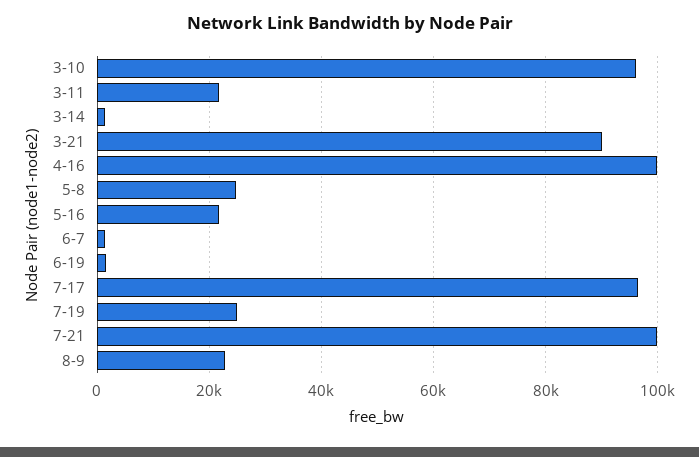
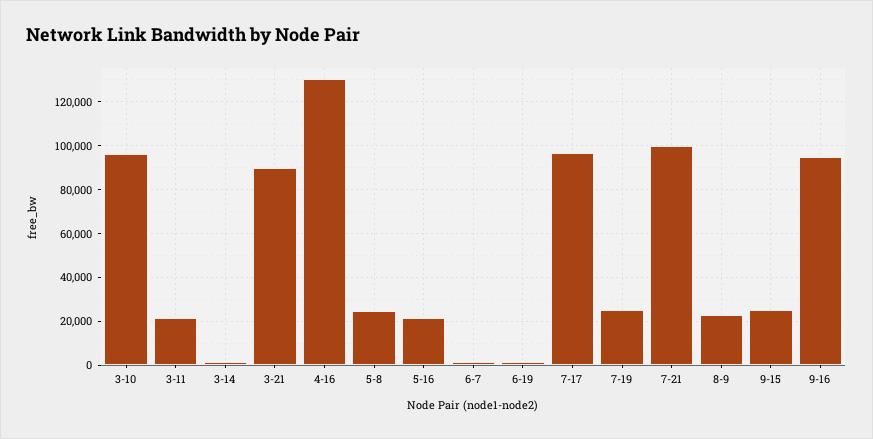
4-16: 100000 -> 130000
9-15: none -> 25000
9-16: none -> 95000

